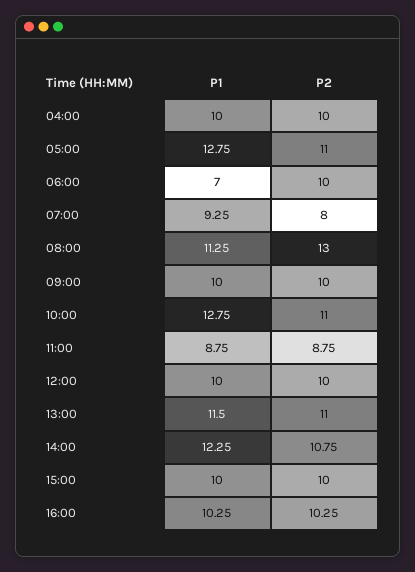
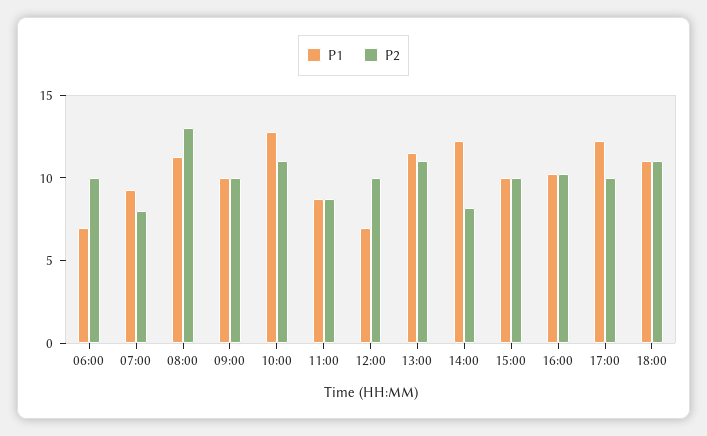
P1, 04:00: 10 -> none
P2, 04:00: 10 -> none
P1, 05:00: 12.75 -> none
P2, 05:00: 11 -> none
P1, 12:00: 10 -> 7
P2, 14:00: 10.75 -> 8
P1, 17:00: none -> 12
P2, 17:00: none -> 10
P1, 18:00: none -> 11
P2, 18:00: none -> 11

